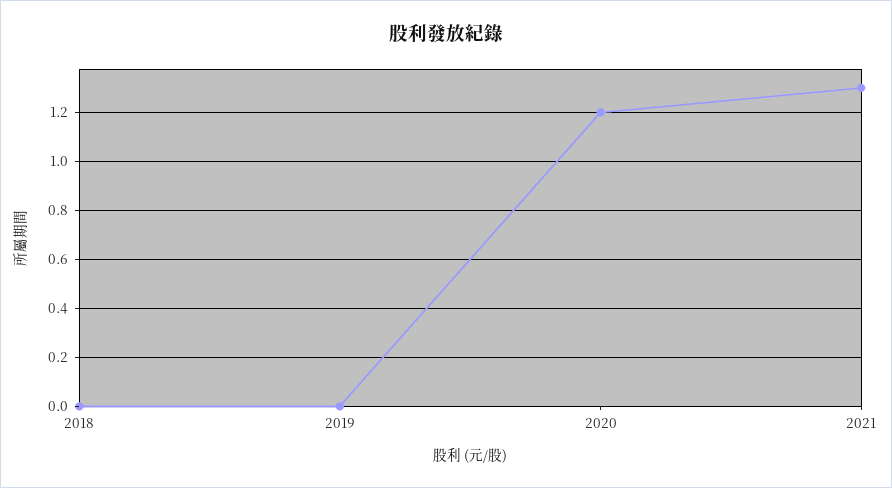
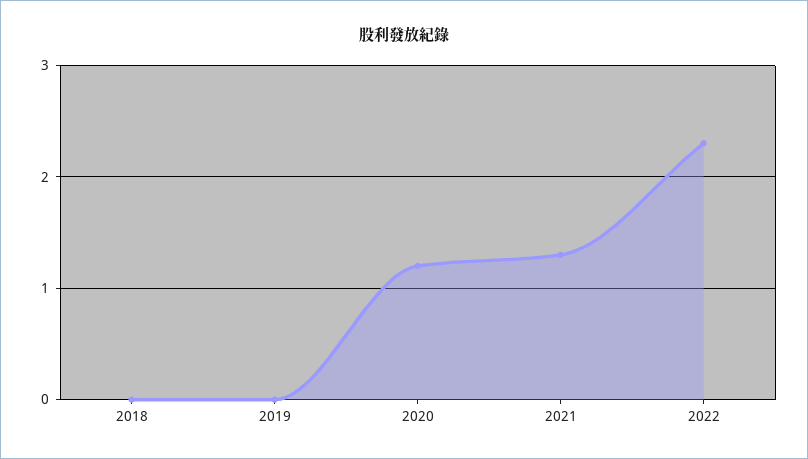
2022: none -> 2.3

